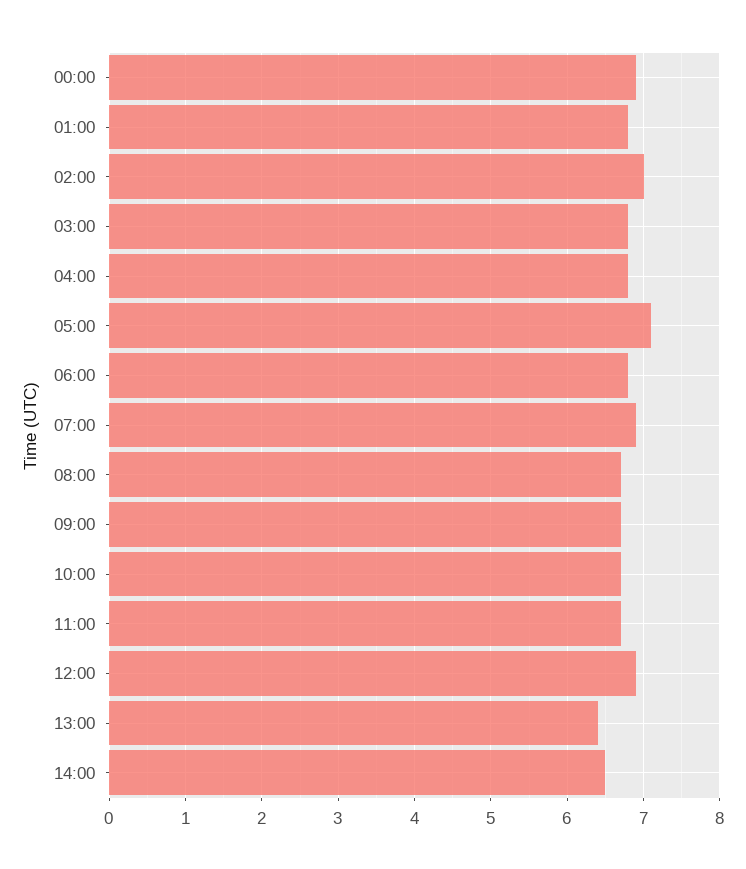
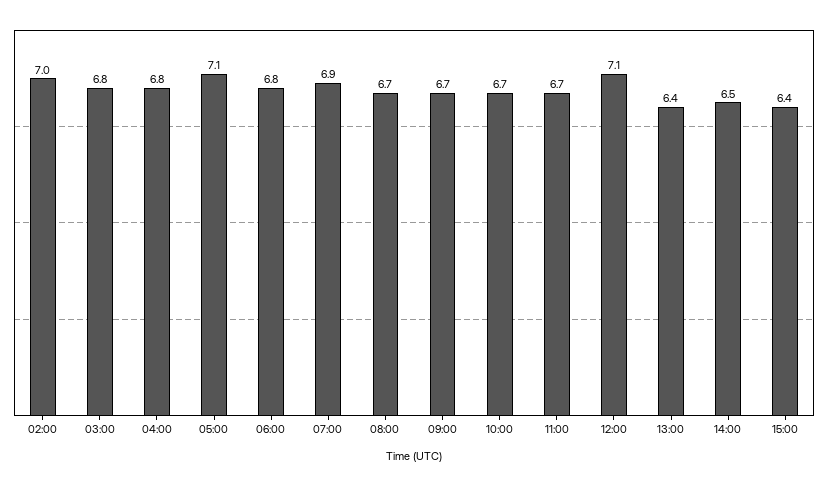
00:00: 6.9 -> none
01:00: 6.8 -> none
12:00: 6.9 -> 7.1
15:00: none -> 6.4

